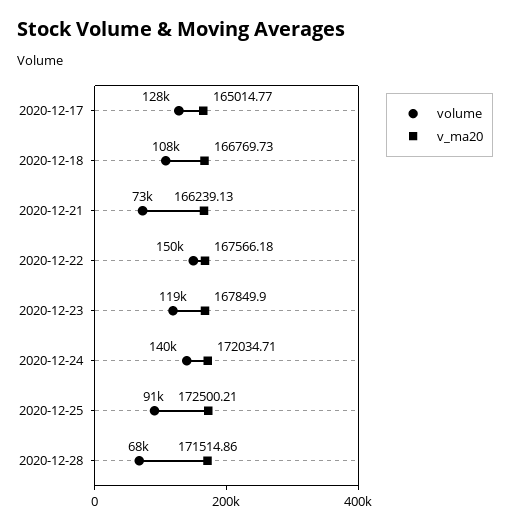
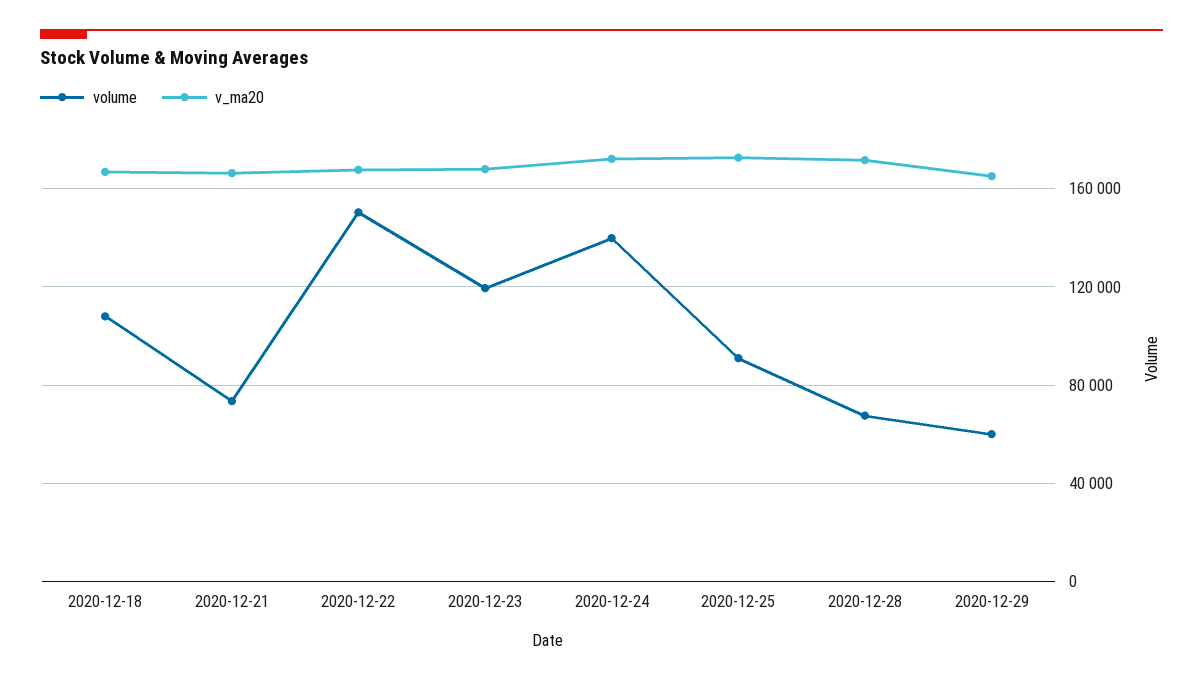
volume, 2020-12-17: 128000 -> none
v_ma20, 2020-12-17: 165014.77 -> none
volume, 2020-12-29: none -> 60000
v_ma20, 2020-12-29: none -> 165000

